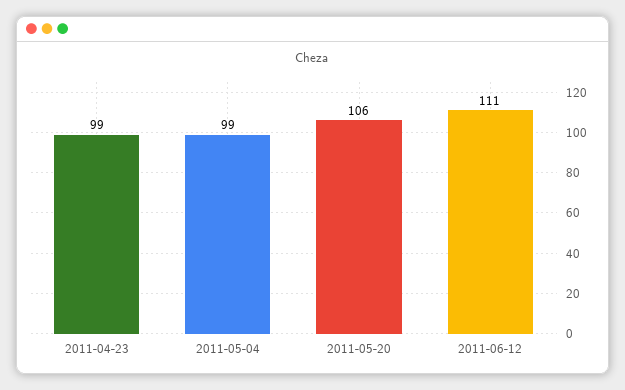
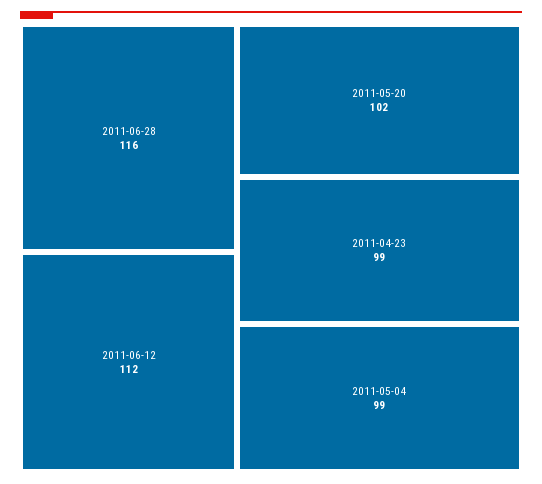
2011-05-20: 106 -> 102
2011-06-12: 111 -> 112
2011-06-28: none -> 116

